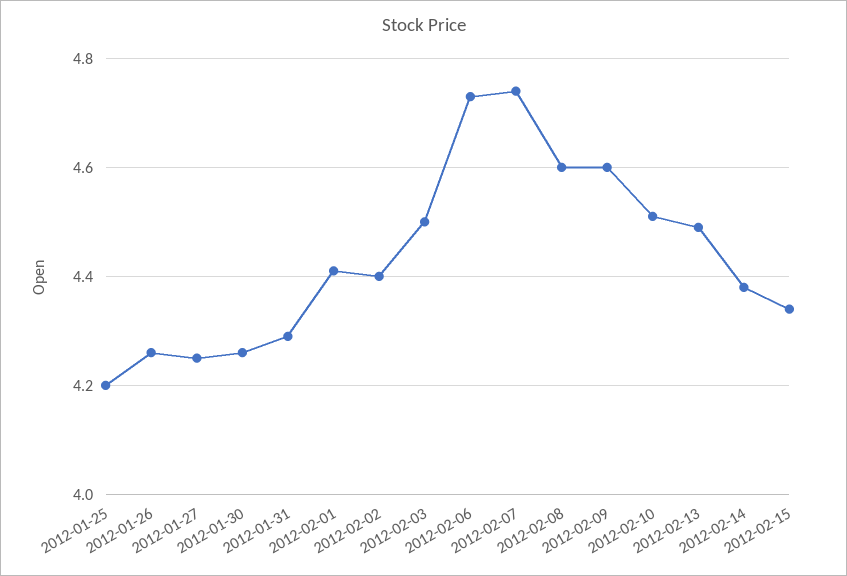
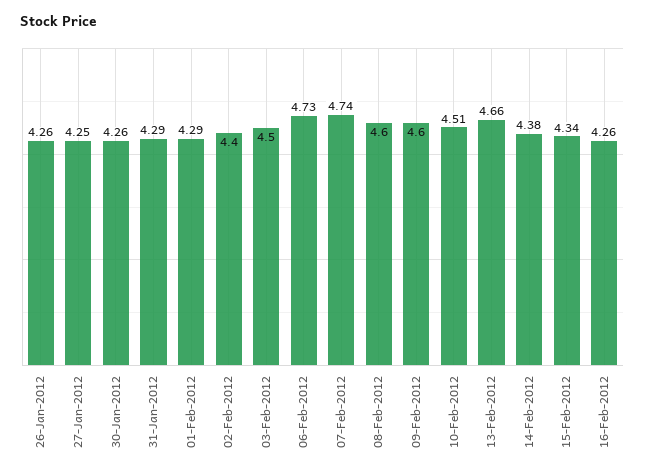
2012-01-25: 4.2 -> none
2012-02-01: 4.4 -> 4.29
2012-02-13: 4.5 -> 4.66
16-Feb-2012: none -> 4.26

